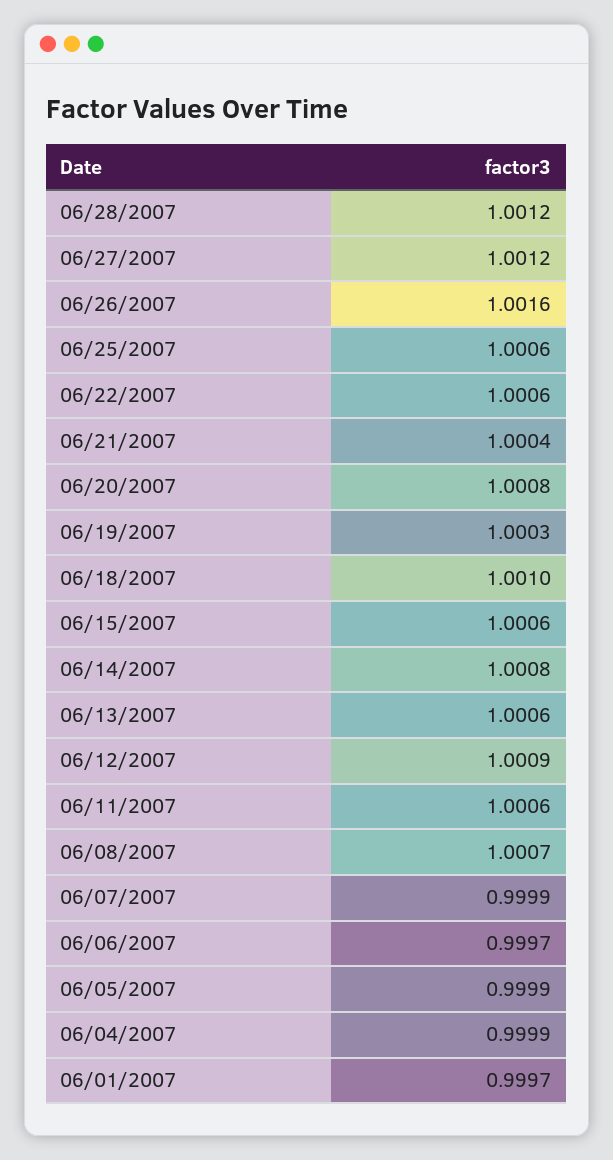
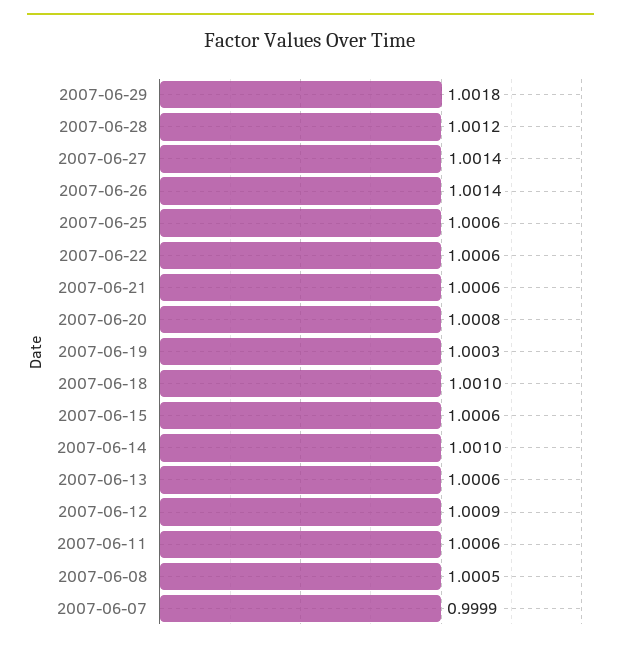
06/27/2007: 1.0012 -> 1.0014
06/26/2007: 1.0016 -> 1.0014
06/21/2007: 1.0004 -> 1.0006
06/14/2007: 1.0008 -> 1.001
06/08/2007: 1.0007 -> 1.0005
06/06/2007: 0.9997 -> none
06/05/2007: 0.9999 -> none
06/04/2007: 0.9999 -> none
06/01/2007: 0.9997 -> none
2007-06-29: none -> 1.0018

